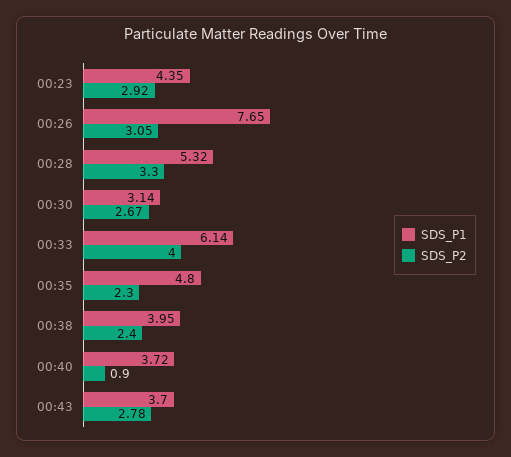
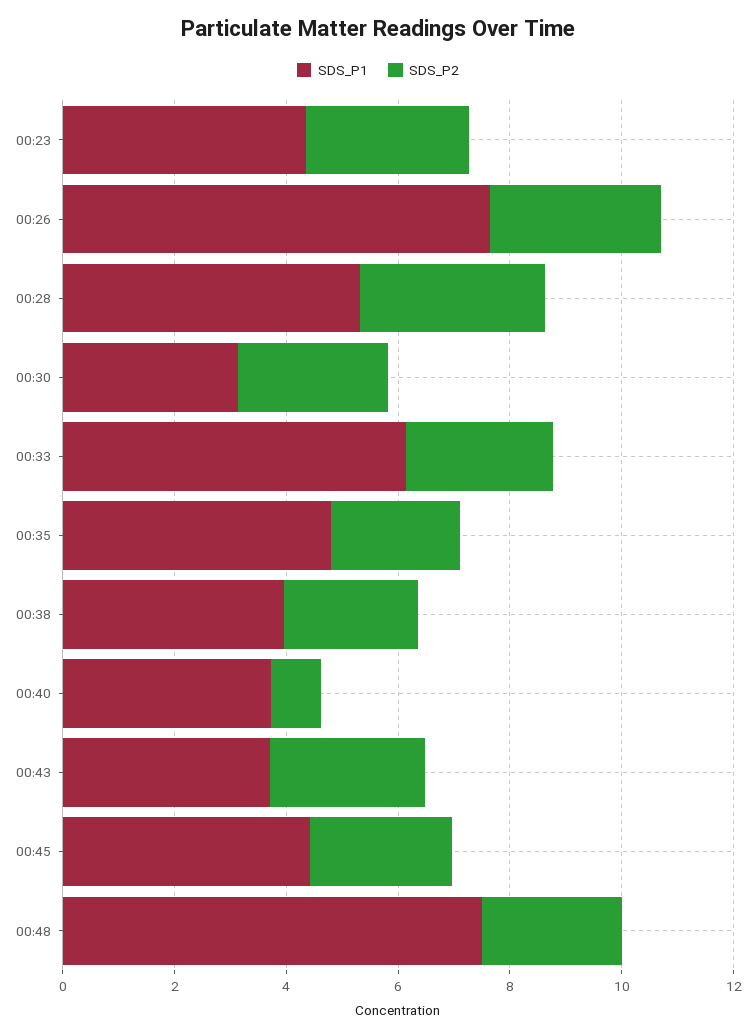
SDS_P2, 00:33: 4 -> 2.5
SDS_P1, 00:45: none -> 4.5
SDS_P2, 00:45: none -> 2.5
SDS_P1, 00:48: none -> 7.5
SDS_P2, 00:48: none -> 2.5

